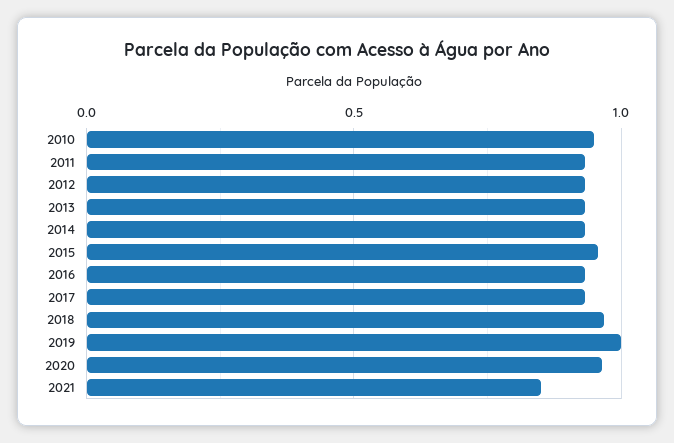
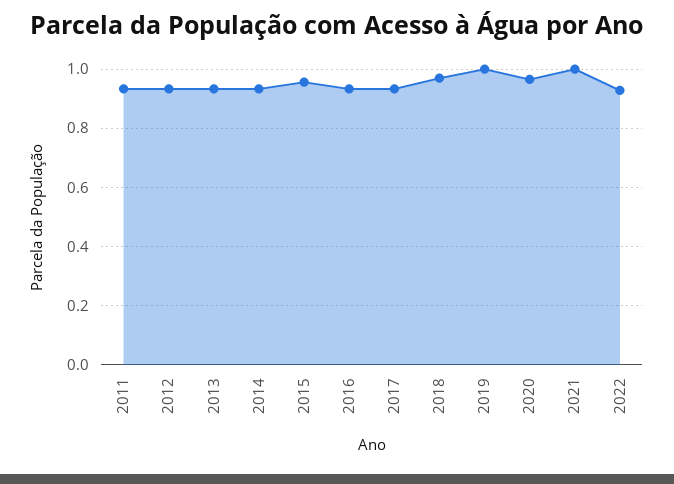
2010: 0.95 -> none
2021: 0.85 -> 1
2022: none -> 0.925

